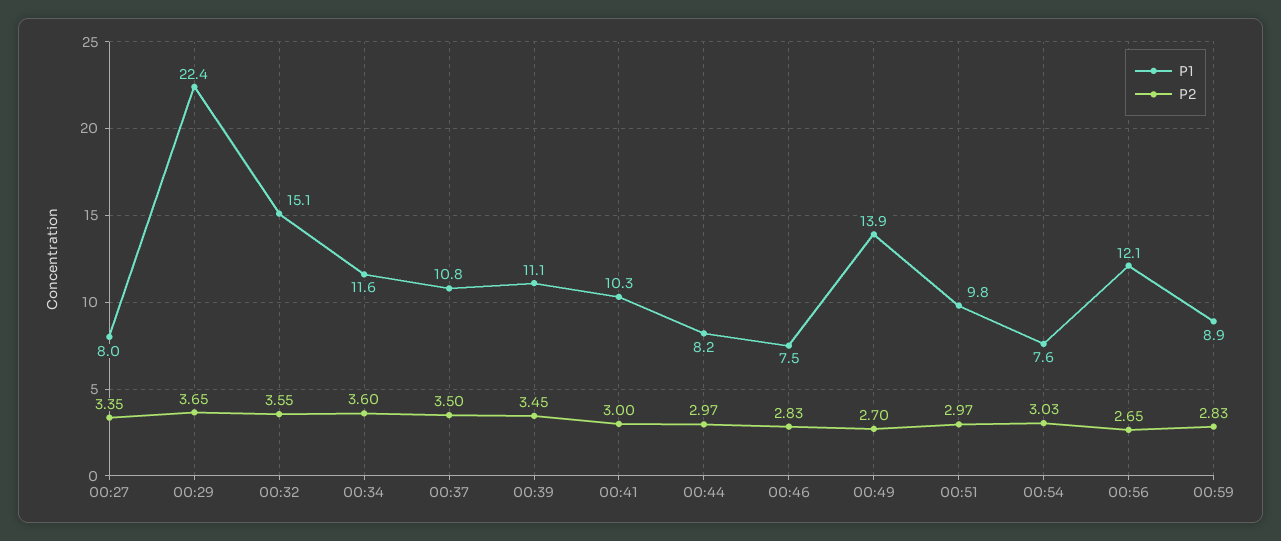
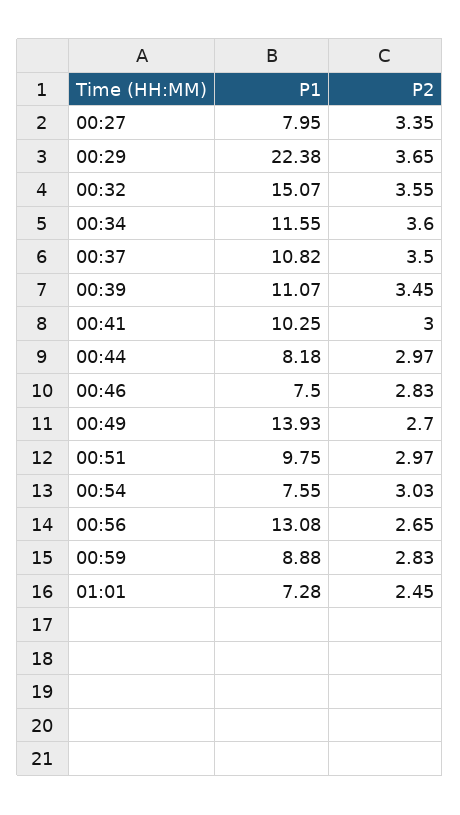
P1, 00:56: 12.1 -> 13.08
P1, 01:01: none -> 7.28
P2, 01:01: none -> 2.45

